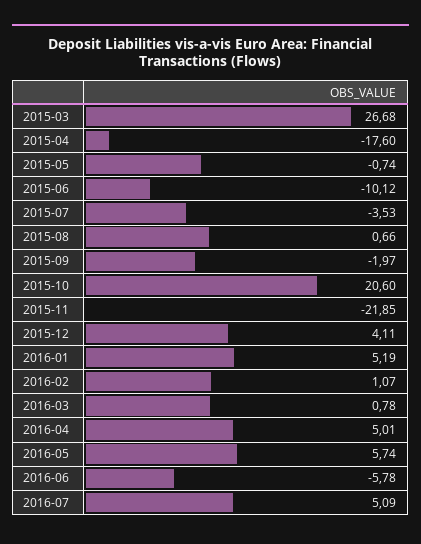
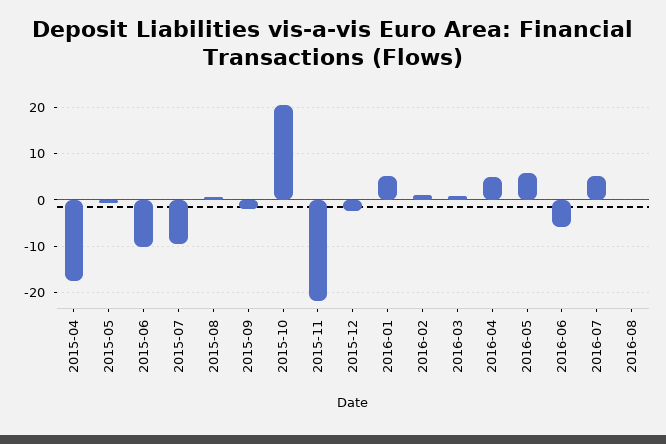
2015-03: 26.68 -> none
2015-07: -3.53 -> -10
2015-12: 4.11 -> -2
2016-08: none -> 0

